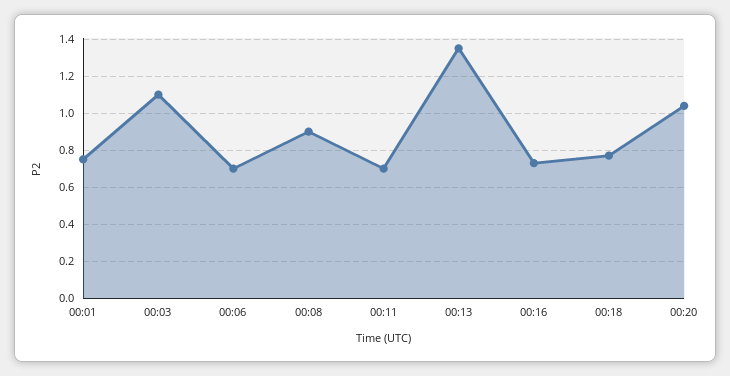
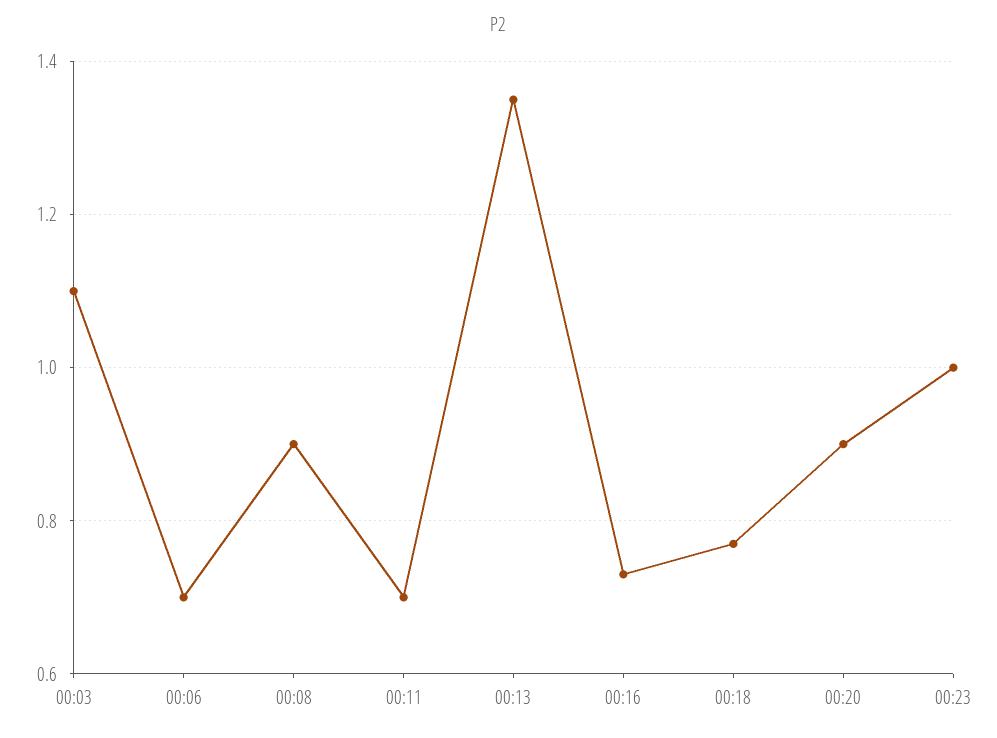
00:01: 0.75 -> none
00:20: 1.05 -> 0.9
00:23: none -> 1

